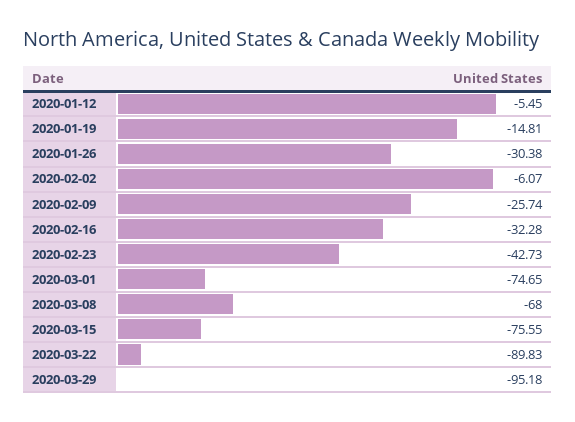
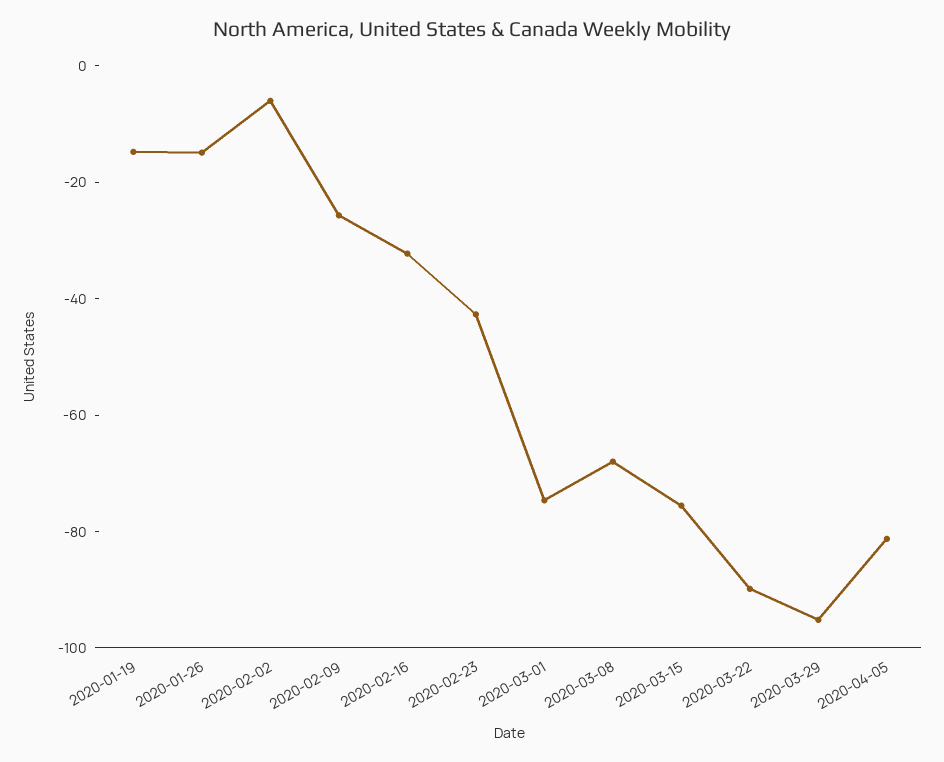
2020-01-12: -5.45 -> none
2020-01-26: -30.38 -> -15
2020-04-05: none -> -80

